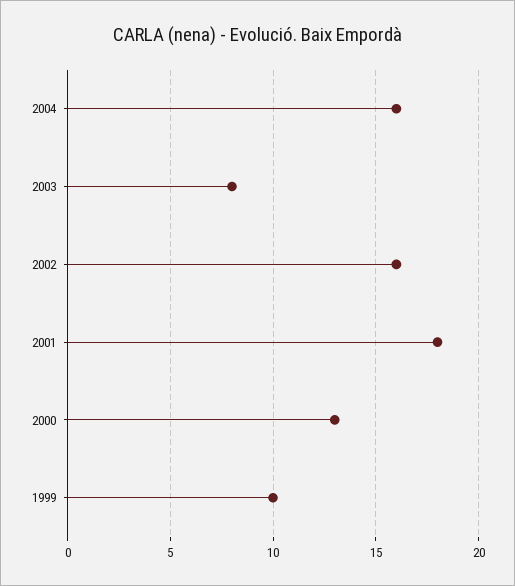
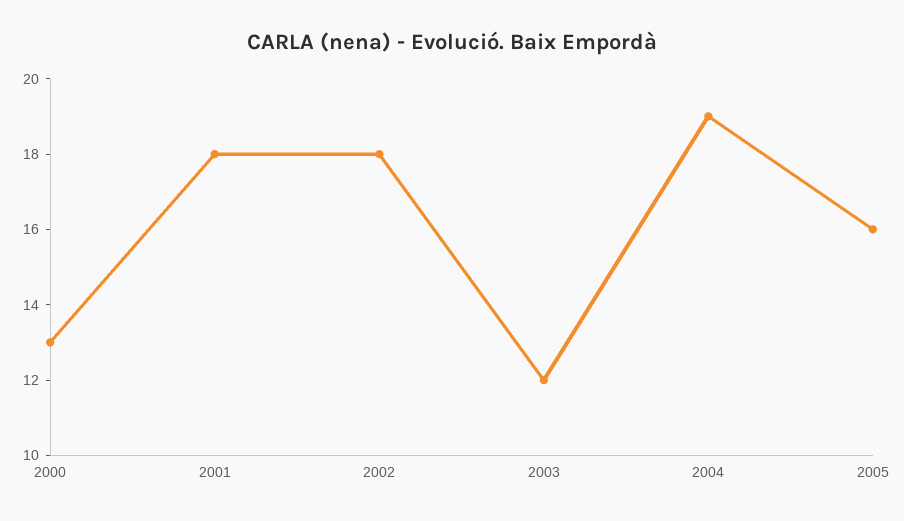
2004: 16 -> 19
2003: 8 -> 12
2002: 16 -> 18
1999: 10 -> none
2005: none -> 16

